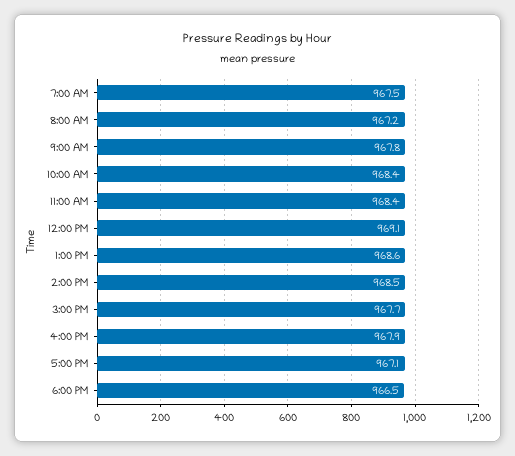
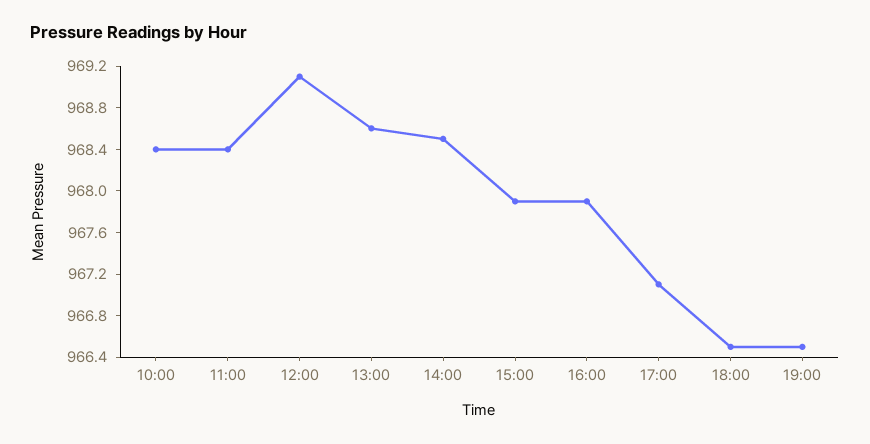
7:00 AM: 967.5 -> none
8:00 AM: 967.2 -> none
9:00 AM: 967.8 -> none
3:00 PM: 967.7 -> 967.9
19:00: none -> 966.5

